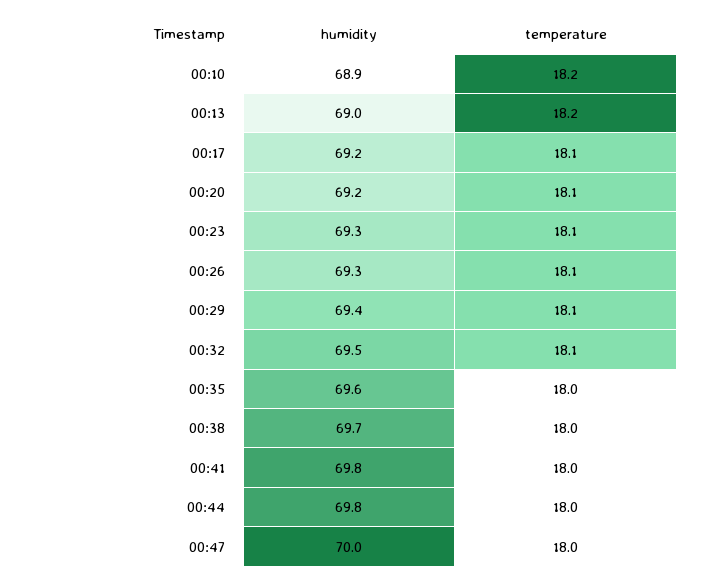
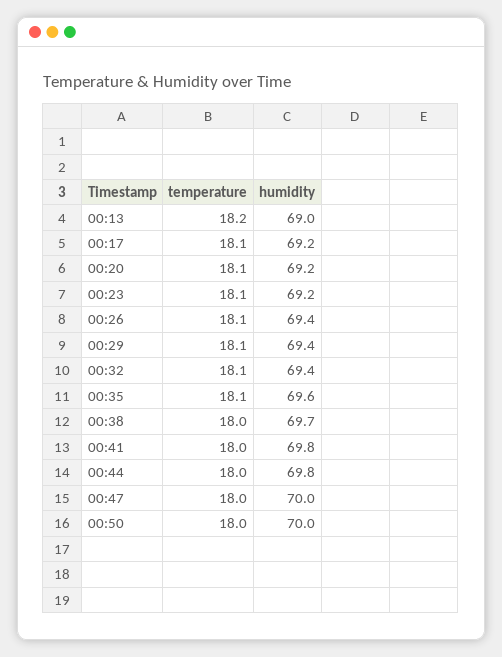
humidity, 00:10: 68.9 -> none
temperature, 00:10: 18.2 -> none
humidity, 00:23: 69.3 -> 69.2
humidity, 00:26: 69.3 -> 69.4
humidity, 00:32: 69.5 -> 69.4
temperature, 00:35: 18 -> 18.1
temperature, 00:50: none -> 18
humidity, 00:50: none -> 70

